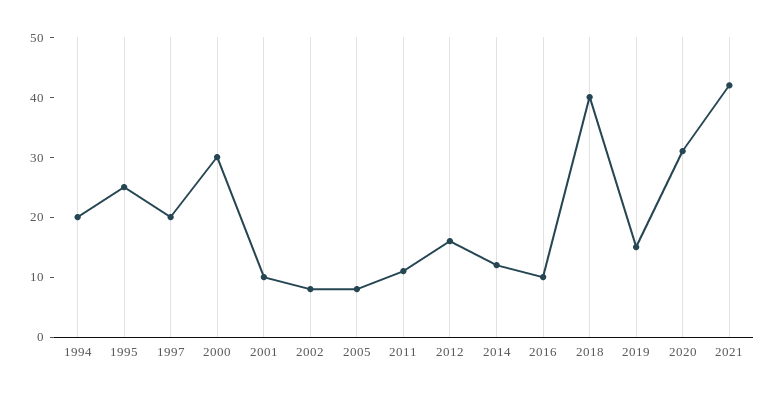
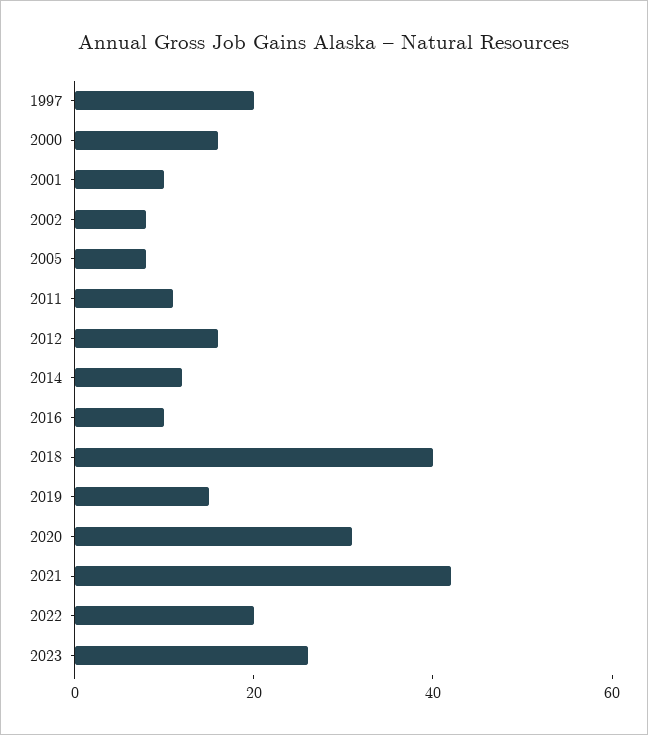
1994: 20 -> none
1995: 25 -> none
2000: 30 -> 15
2022: none -> 20
2023: none -> 25

